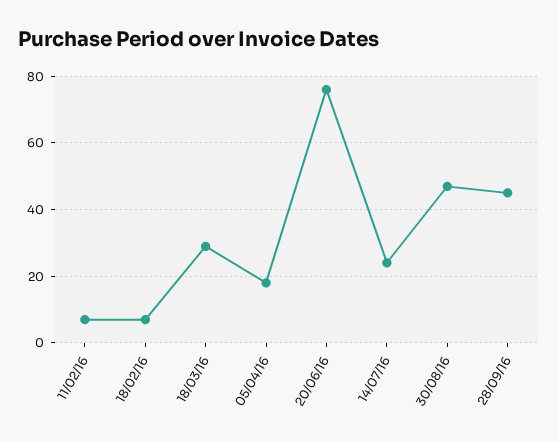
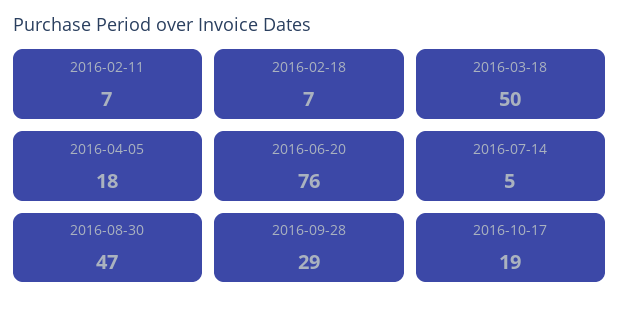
18/03/16: 30 -> 50
14/07/16: 25 -> 5
28/09/16: 45 -> 29
2016-10-17: none -> 19

